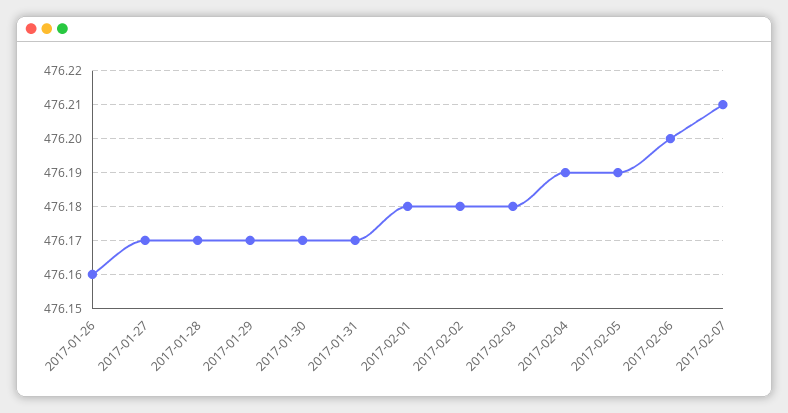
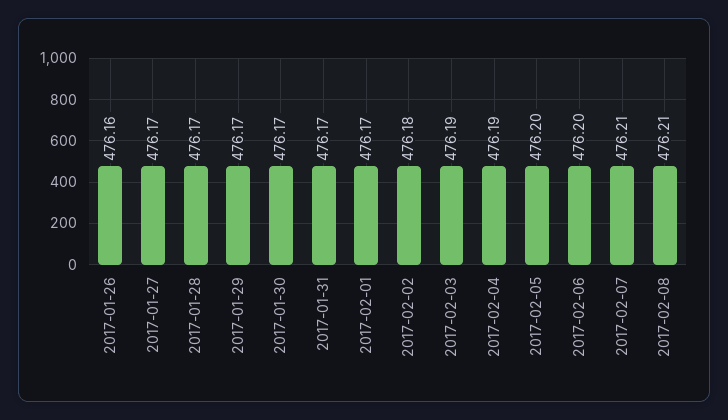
2017-02-01: 476.18 -> 476.17
2017-02-03: 476.18 -> 476.19
2017-02-05: 476.19 -> 476.2
2017-02-08: none -> 476.21

